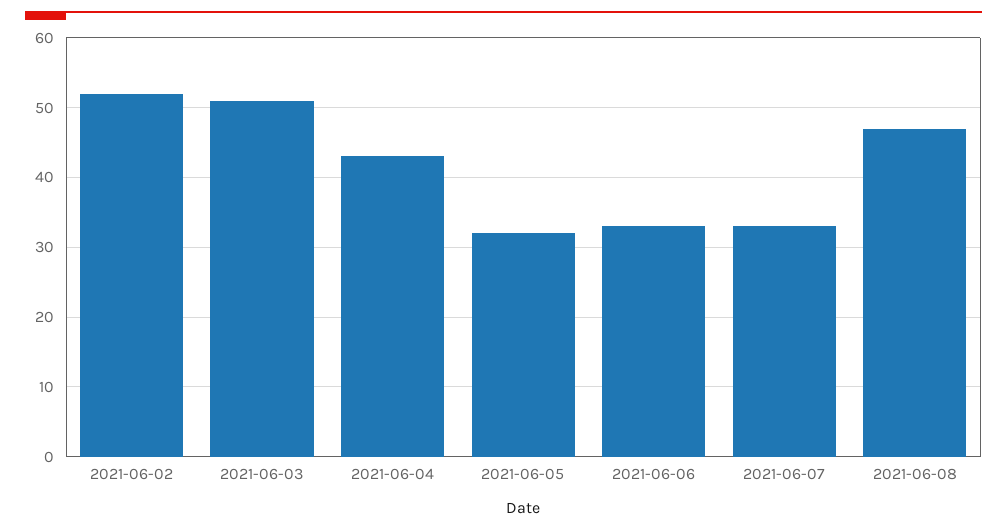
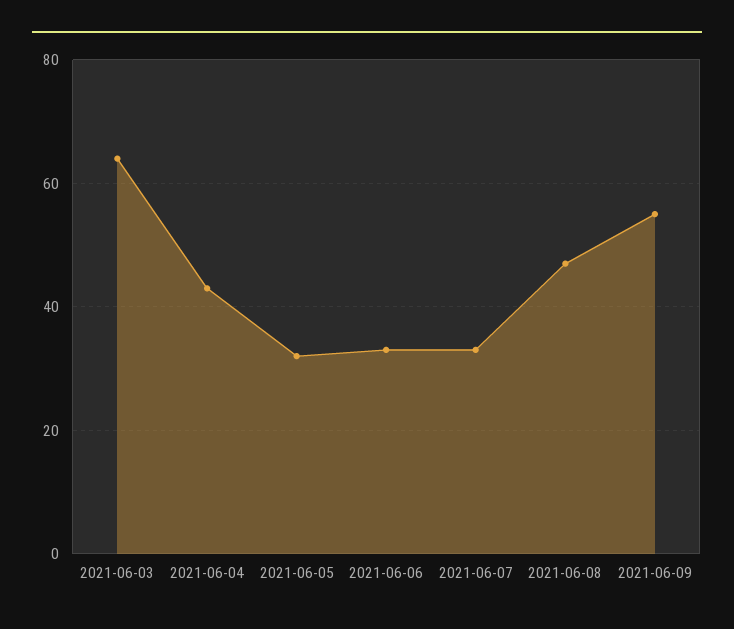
2021-06-02: 52 -> none
2021-06-03: 51 -> 65
2021-06-09: none -> 55

